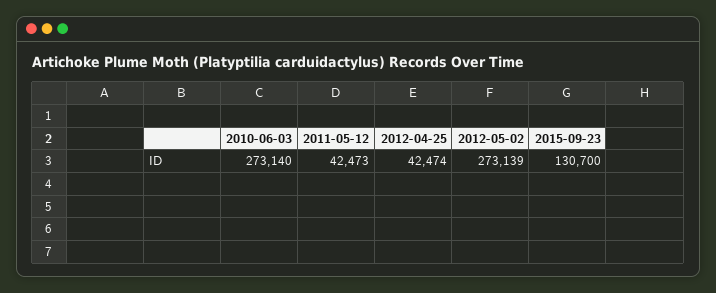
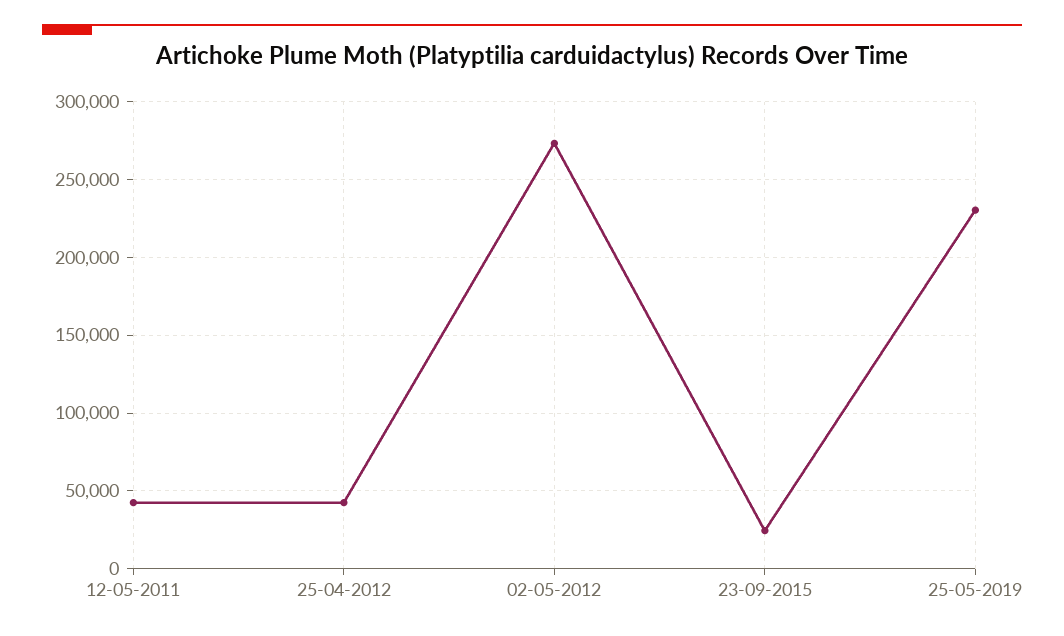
2010-06-03: 273140 -> none
2015-09-23: 130700 -> 25000
25-05-2019: none -> 230000

